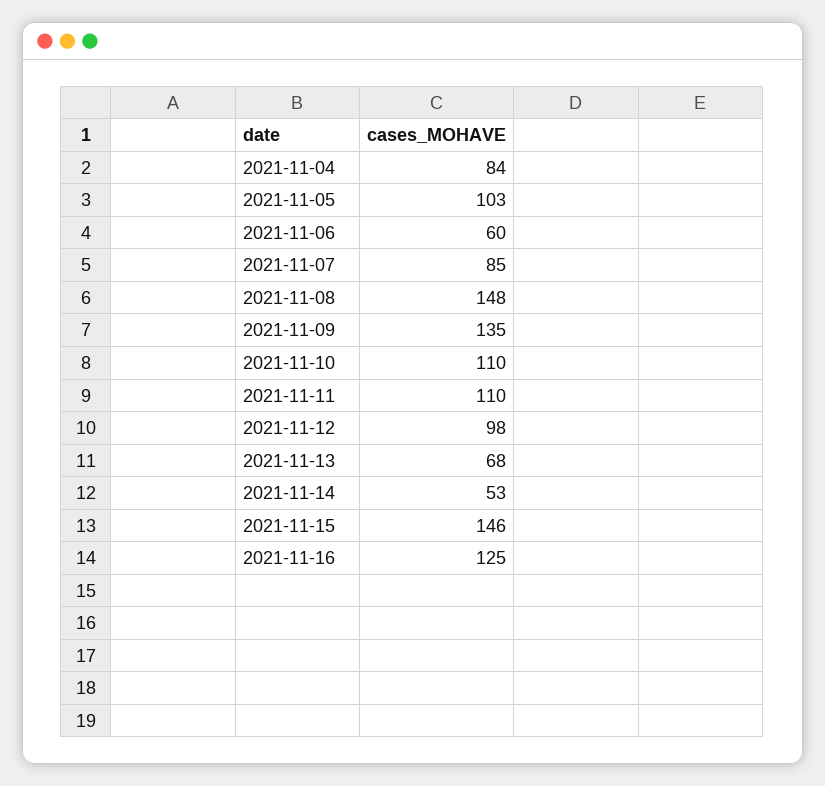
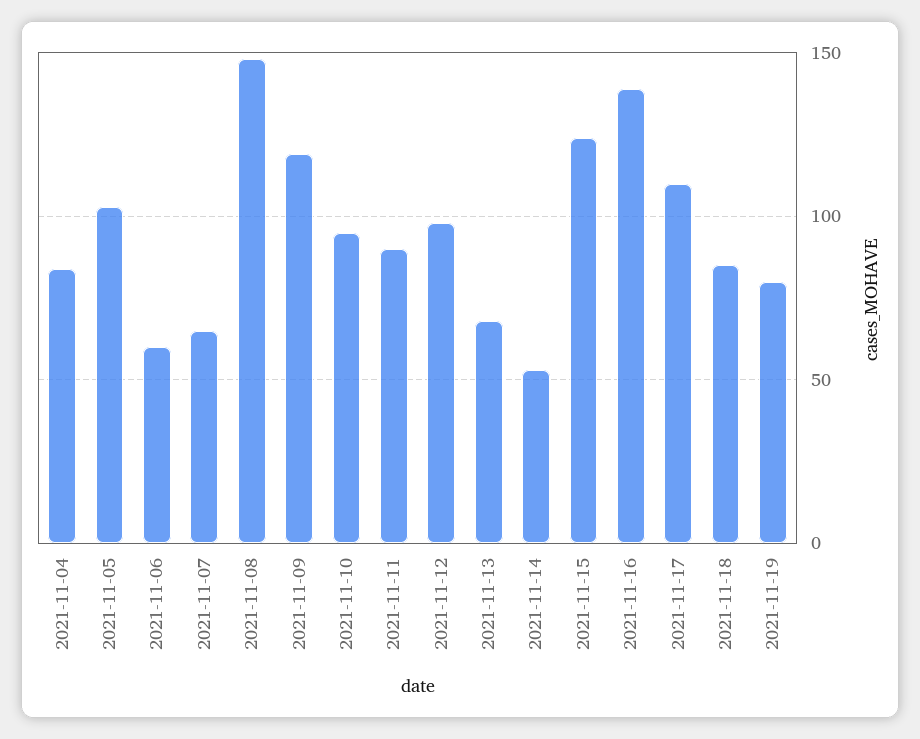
2021-11-07: 85 -> 65
2021-11-09: 135 -> 120
2021-11-10: 110 -> 95
2021-11-11: 110 -> 90
2021-11-15: 146 -> 125
2021-11-16: 125 -> 140
2021-11-17: none -> 110
2021-11-18: none -> 85
2021-11-19: none -> 80

